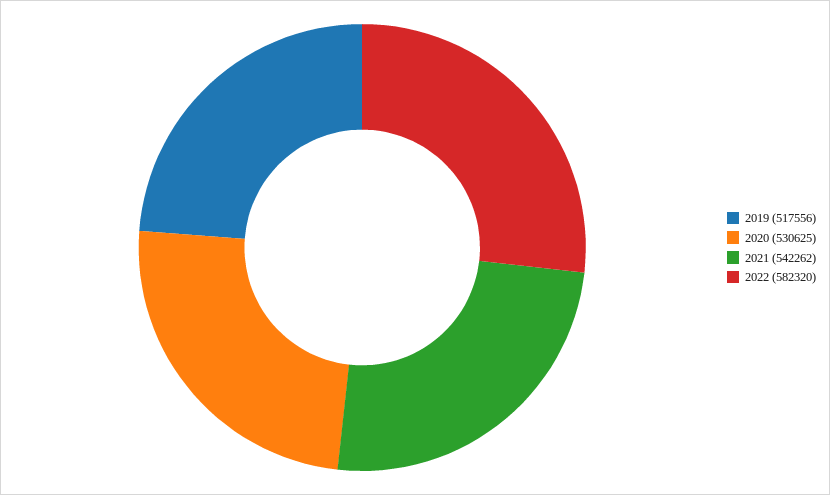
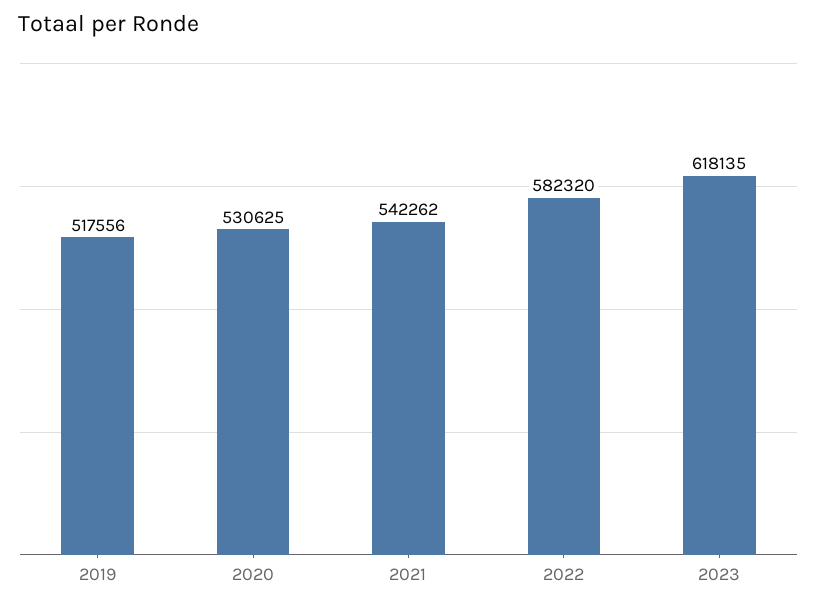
2023: none -> 618135

